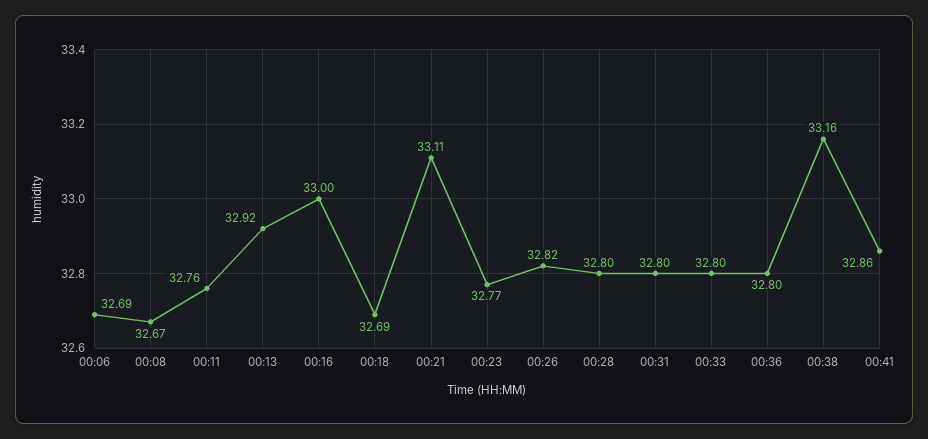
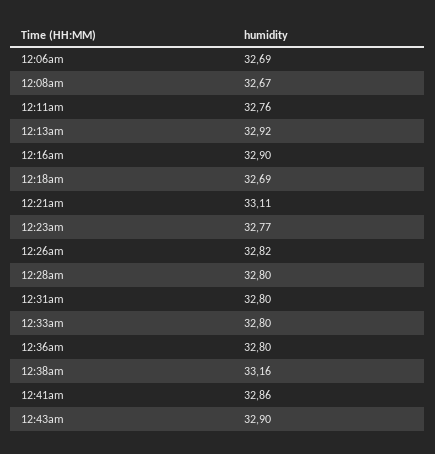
00:16: 33 -> 32.9
12:43am: none -> 32.9

